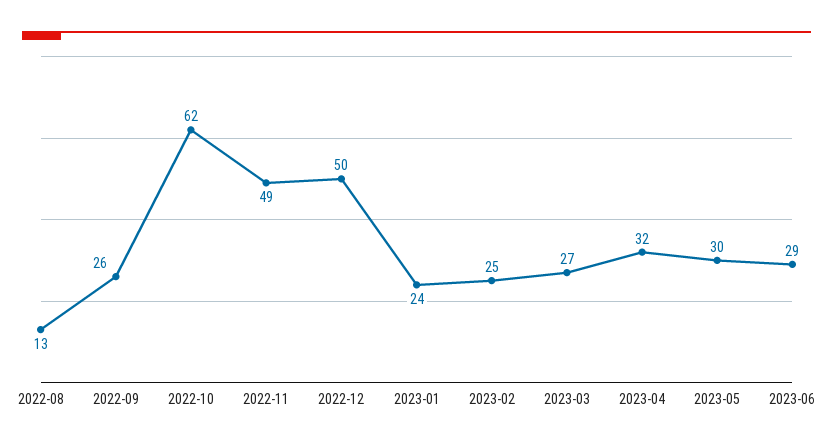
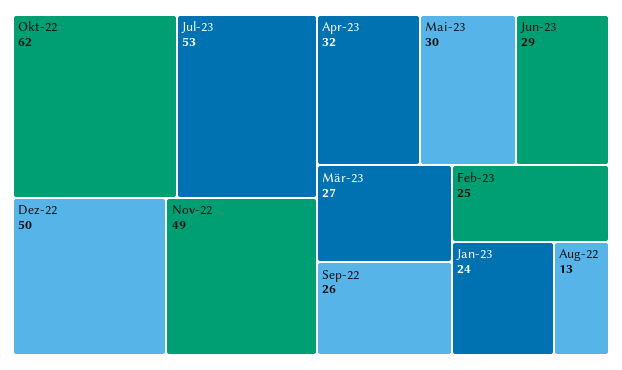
Jul-23: none -> 53

